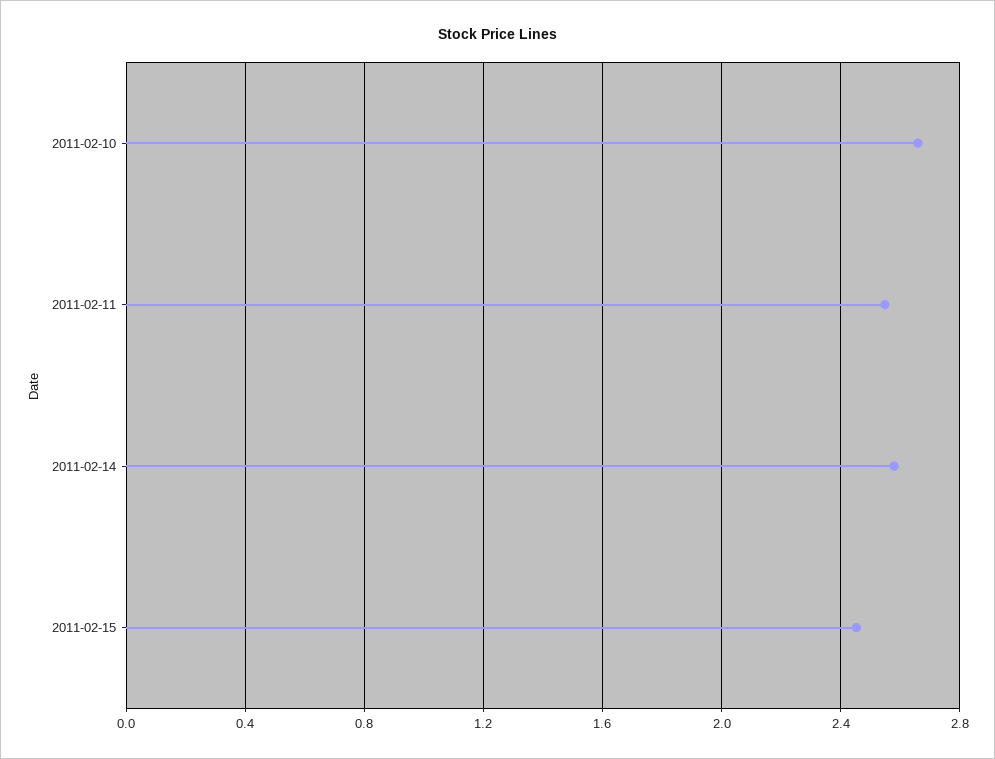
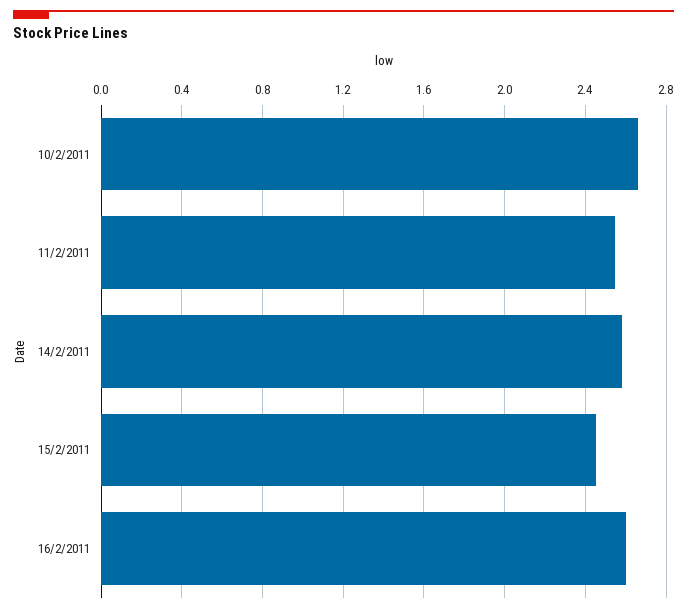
16/2/2011: none -> 2.6

